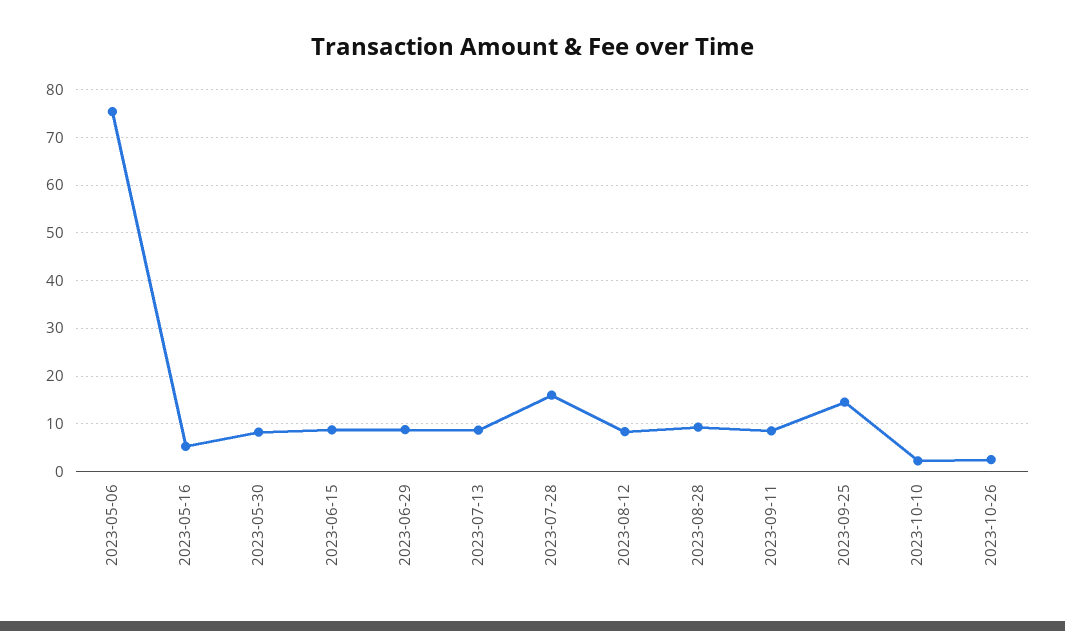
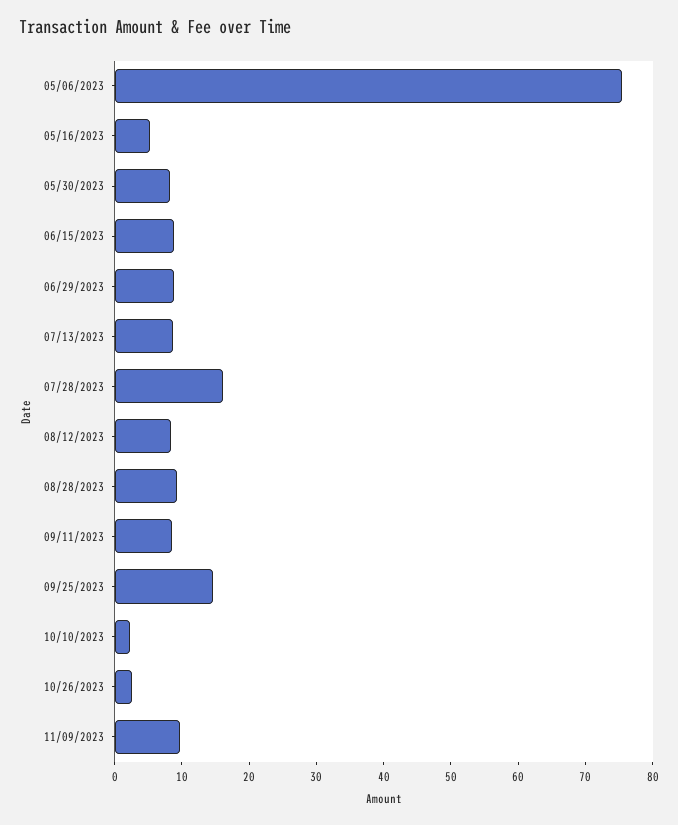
11/09/2023: none -> 10

